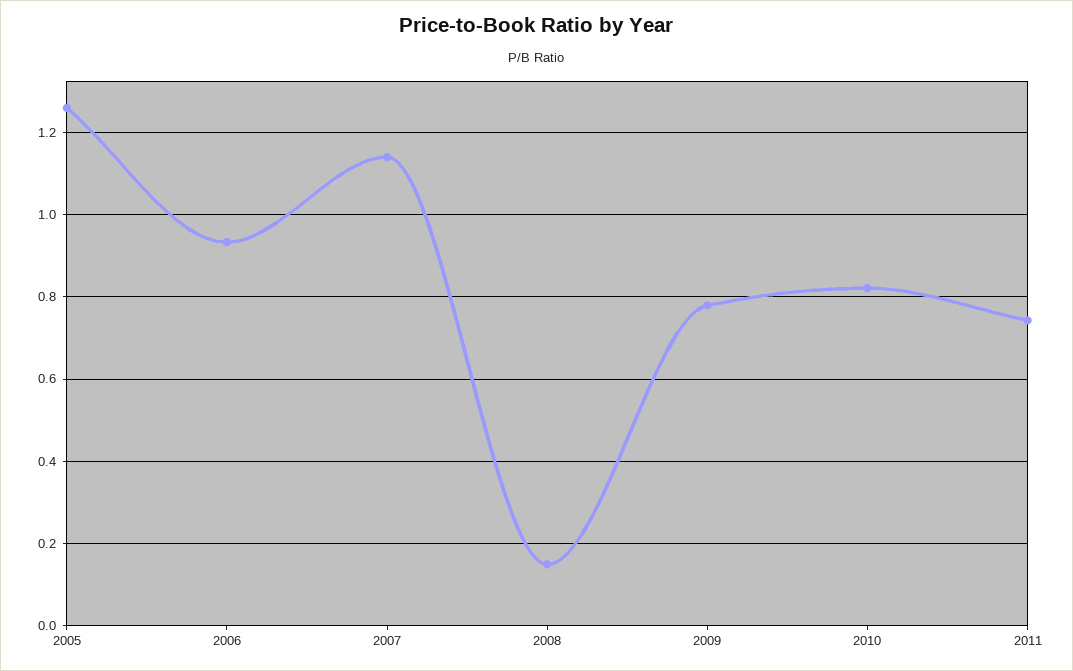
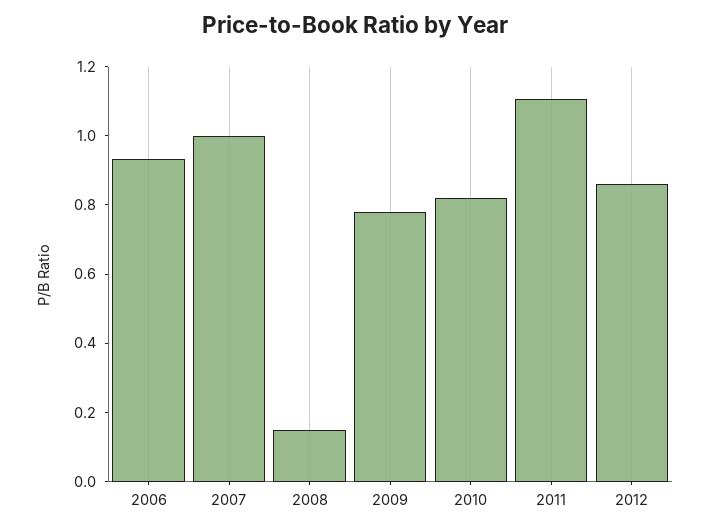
2005: 1.26 -> none
2007: 1.14 -> 1
2011: 0.74 -> 1.1
2012: none -> 0.85

